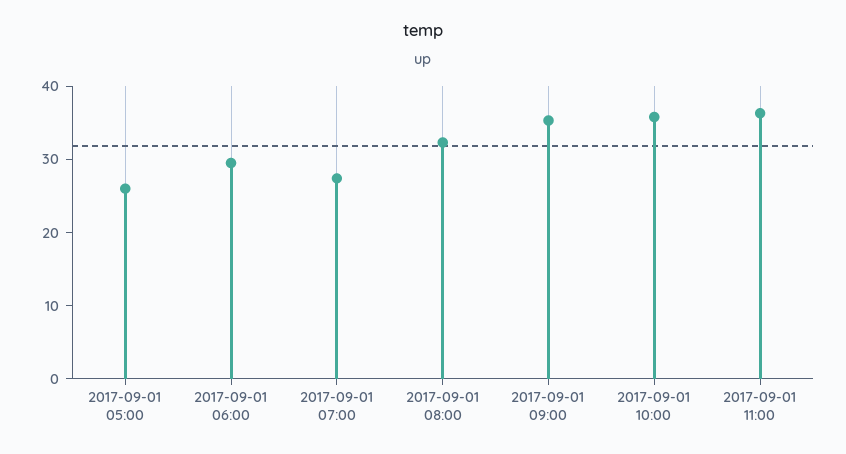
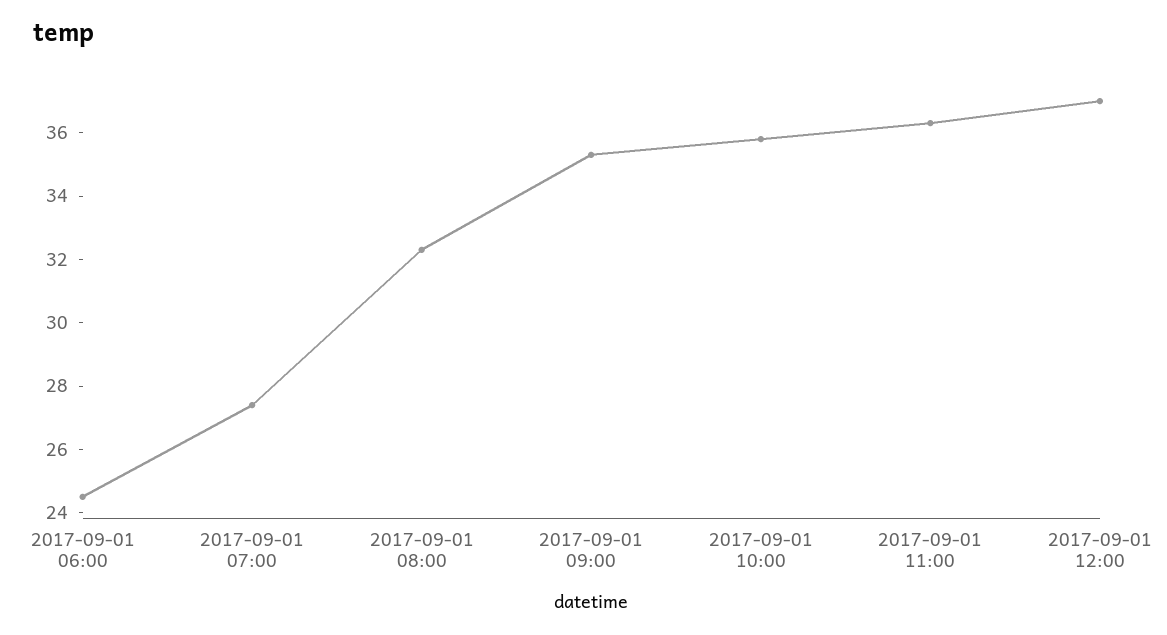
2017-09-01 05:00: 26 -> none
2017-09-01 06:00: 30 -> 24.5
2017-09-01 12:00: none -> 37

